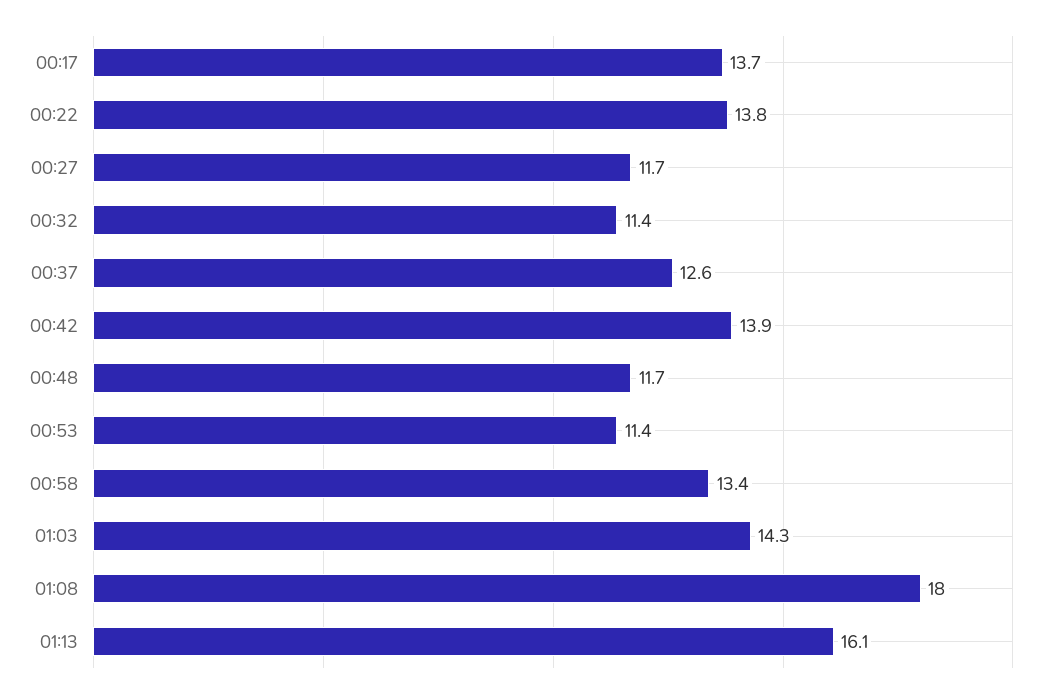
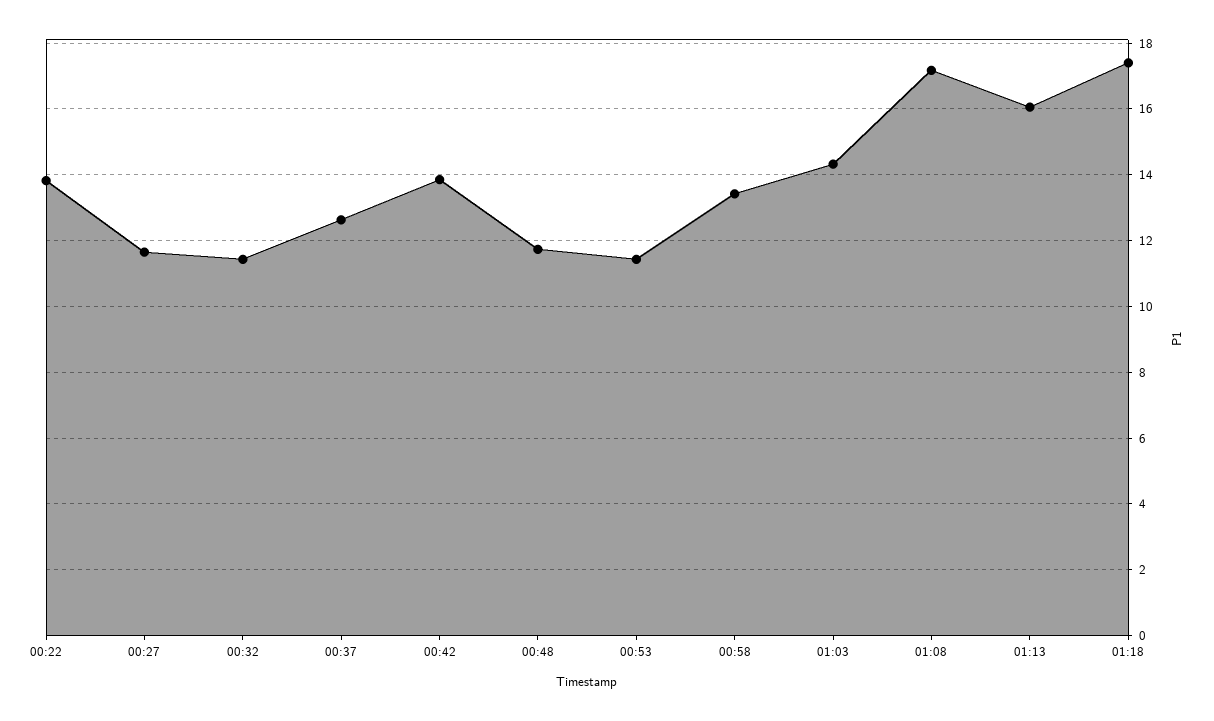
00:17: 13.7 -> none
01:08: 18 -> 17.2
01:18: none -> 17.4

